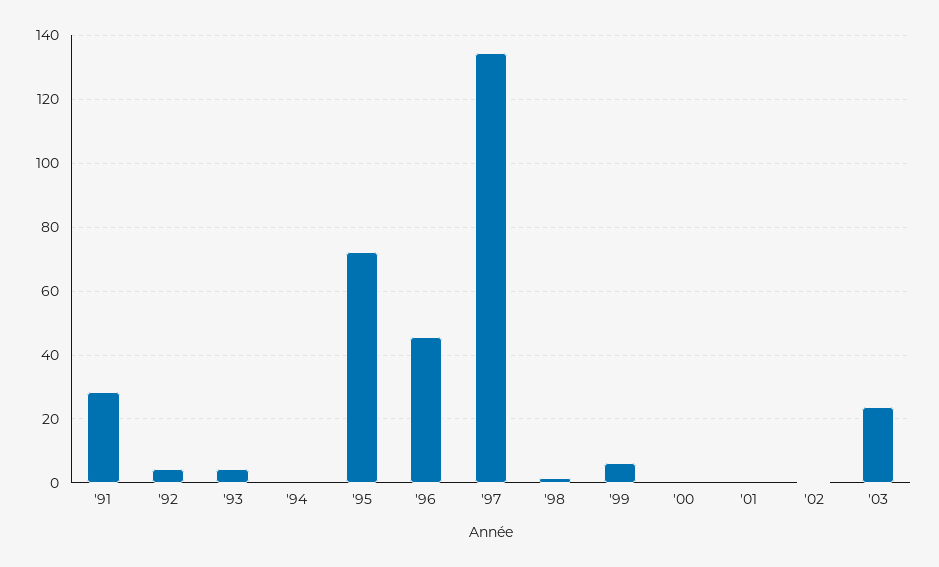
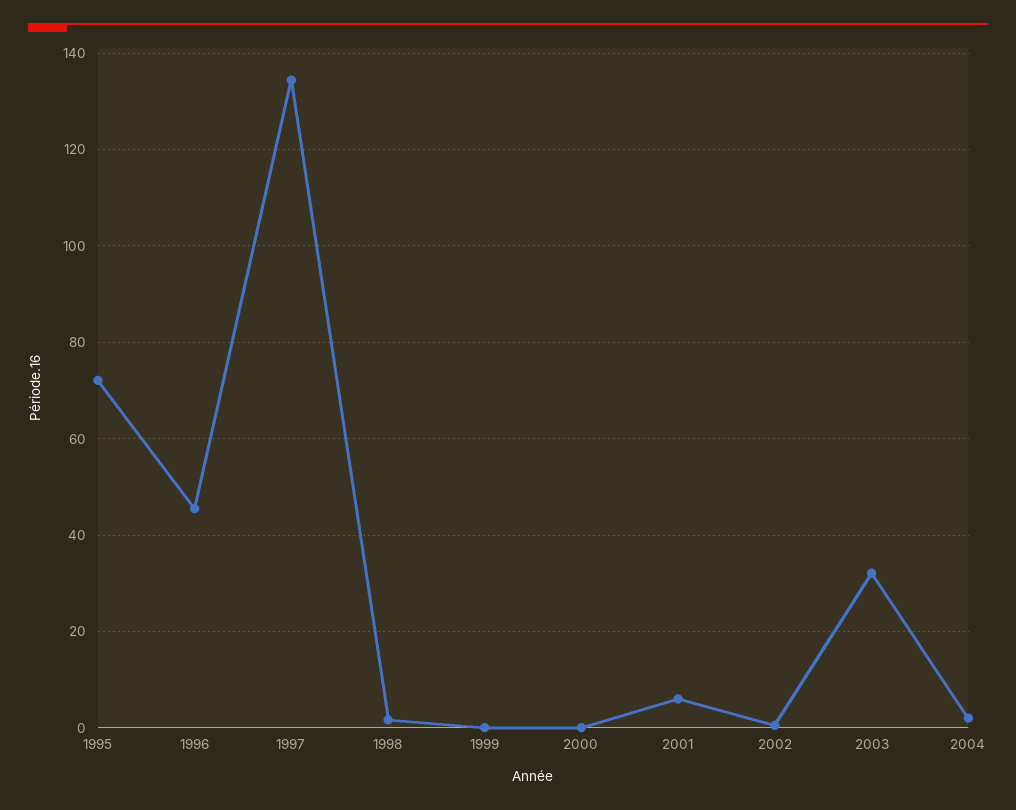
'91: 28 -> none
'92: 4 -> none
'93: 4 -> none
'94: 0 -> none
'99: 6 -> 0
'01: 0 -> 6
'03: 24 -> 32
2004: none -> 2

